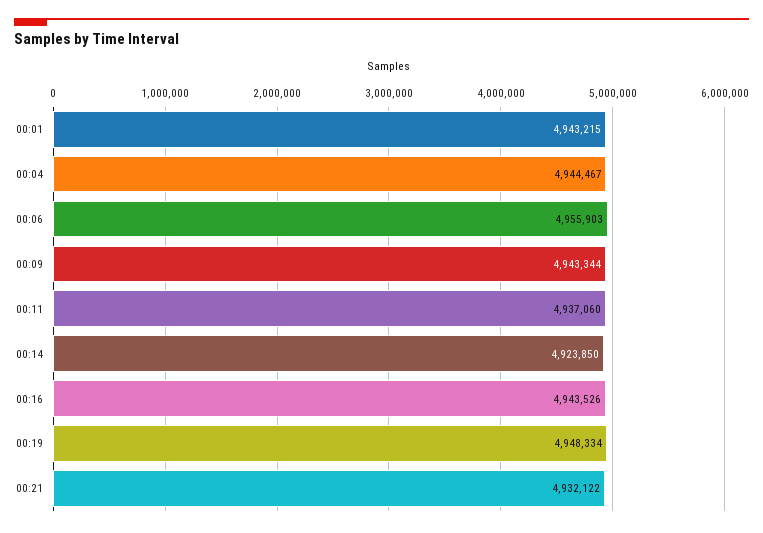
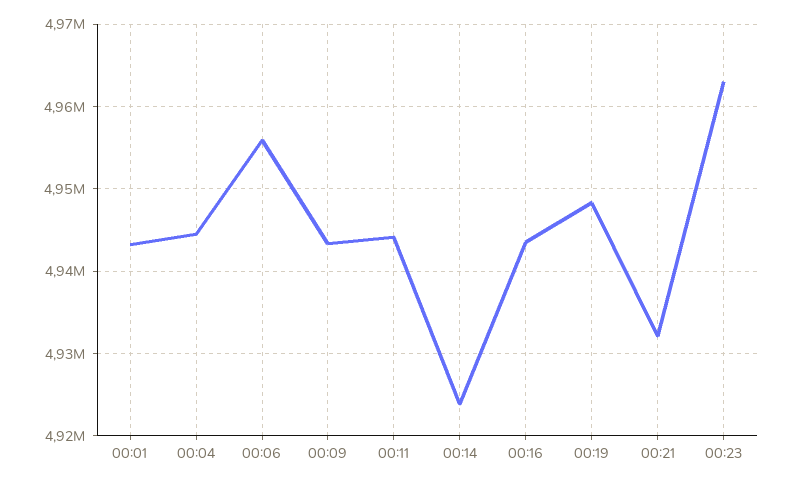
00:11: 4937060 -> 4944000
00:23: none -> 4963000

